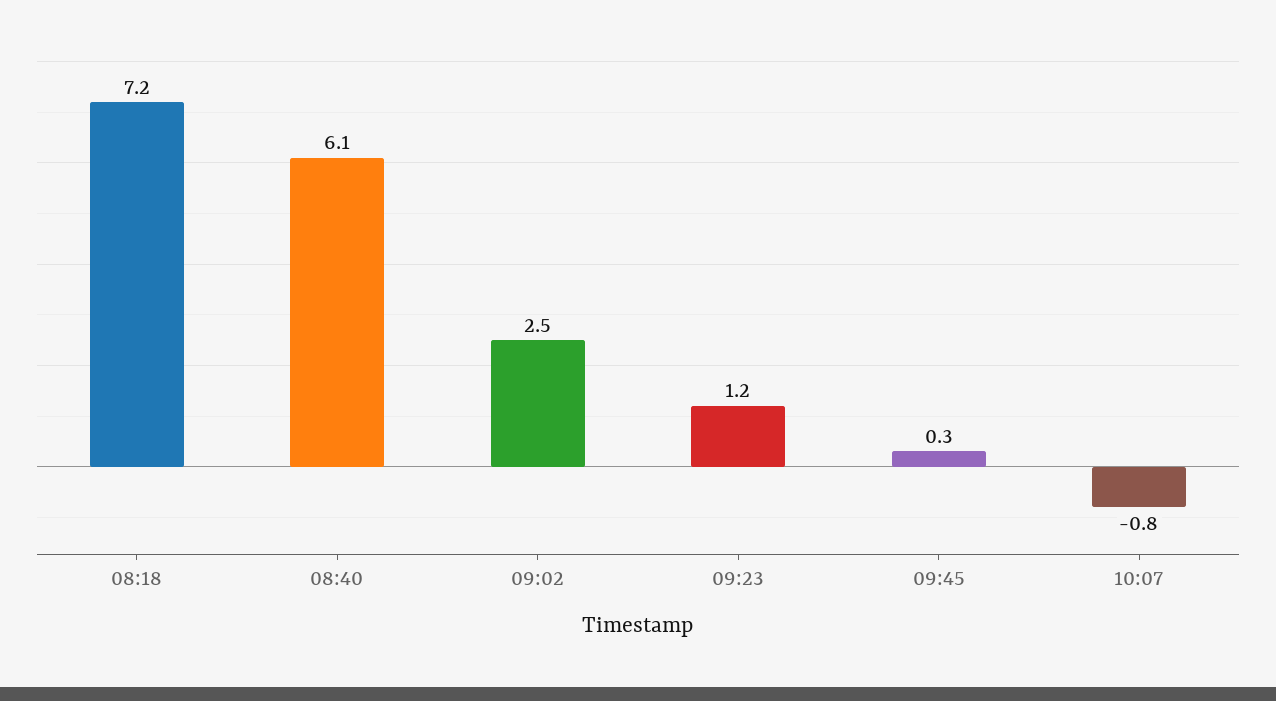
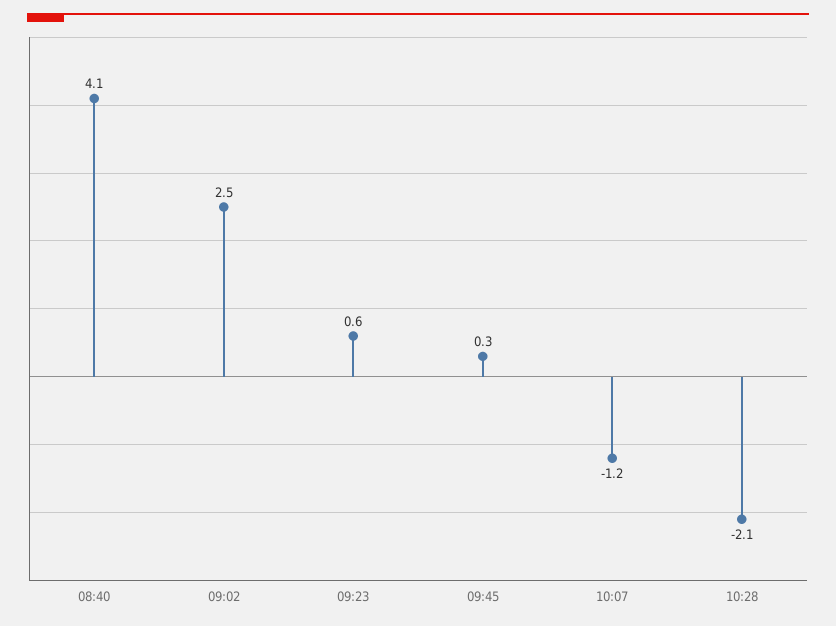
08:18: 7.2 -> none
08:40: 6.1 -> 4.1
09:23: 1.2 -> 0.6
10:07: -0.8 -> -1.2
10:28: none -> -2.1

